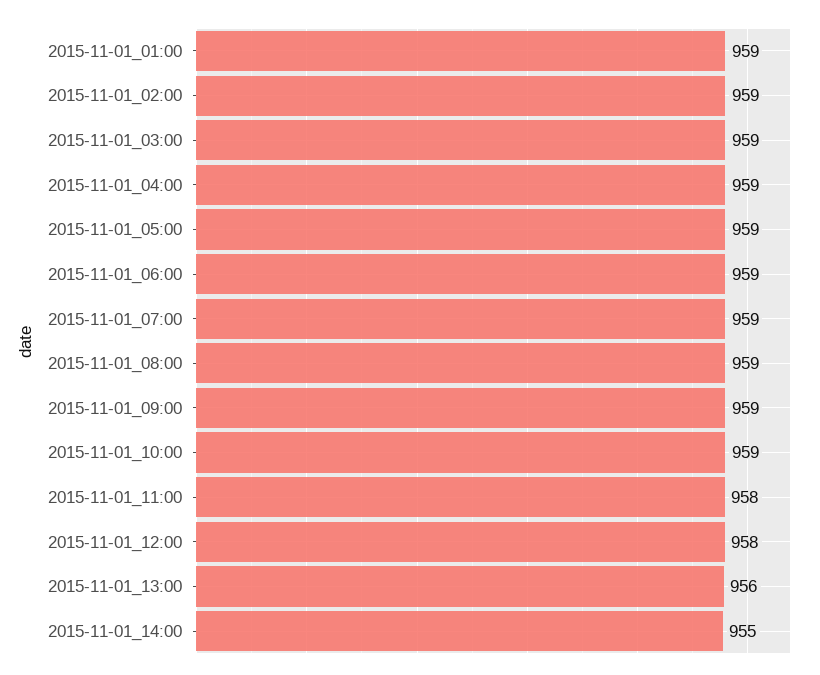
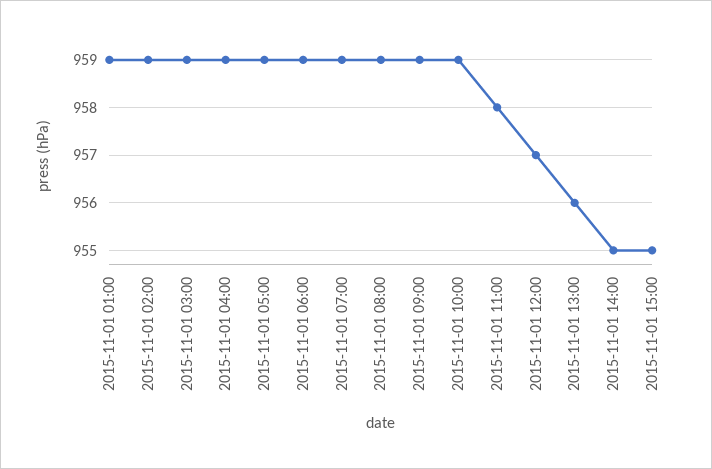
2015-11-01_12:00: 958 -> 957
2015-11-01 15:00: none -> 955

